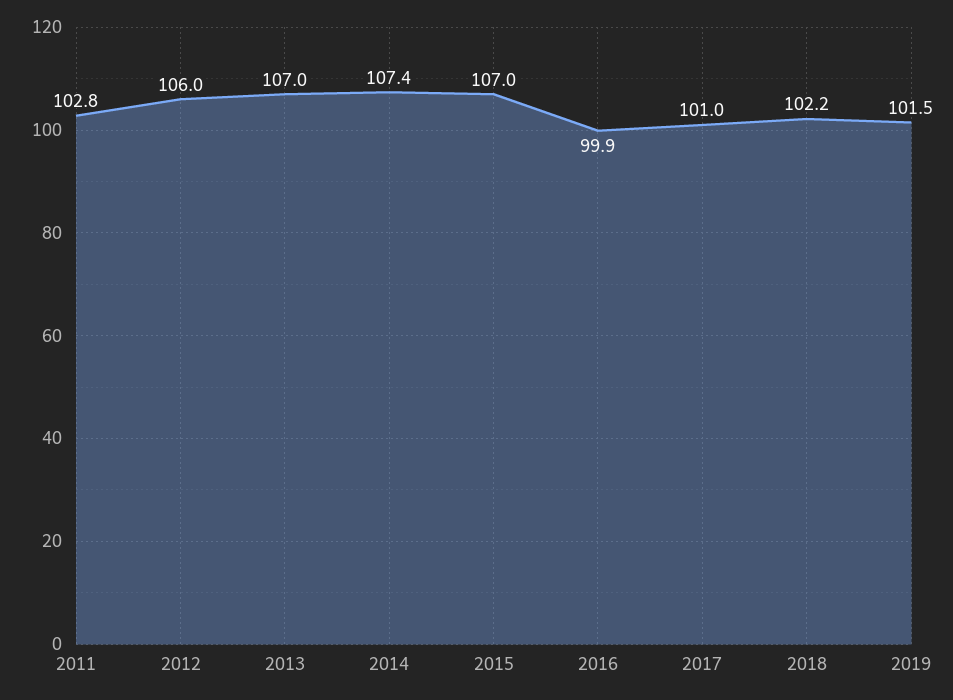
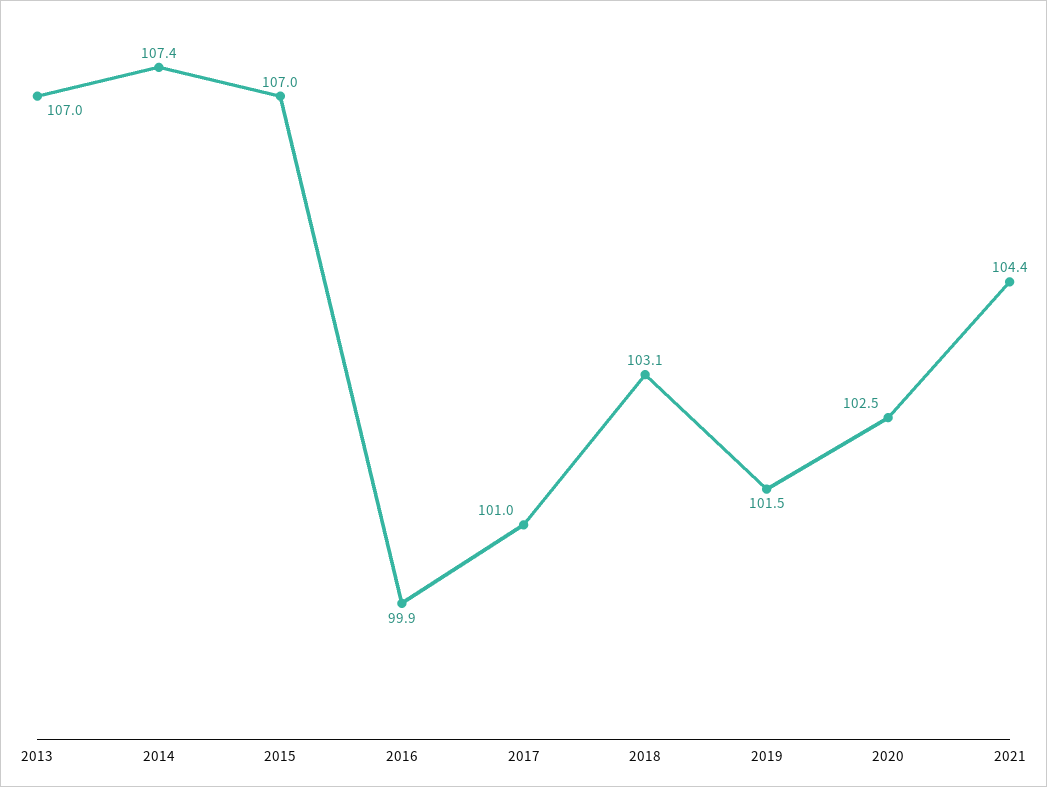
2011: 102.8 -> none
2012: 106 -> none
2018: 102.2 -> 103.1
2020: none -> 102.5
2021: none -> 104.4

